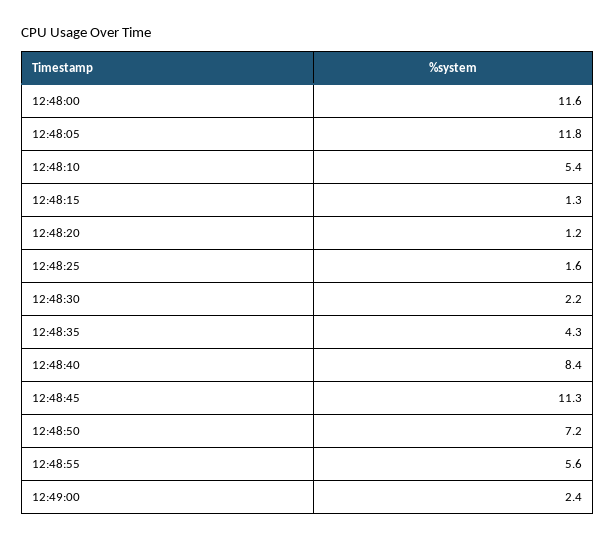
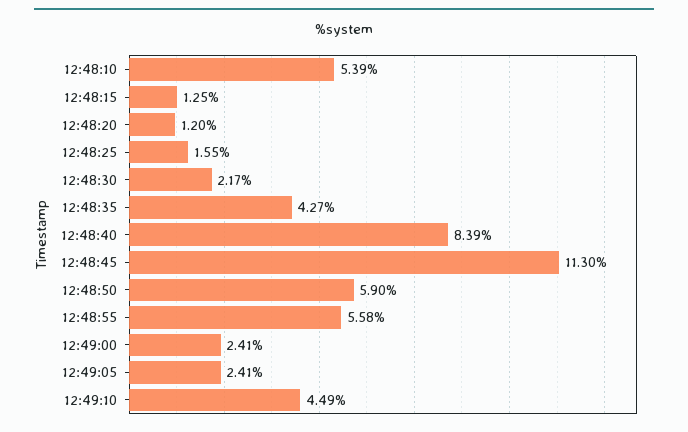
12:48:00: 11.6 -> none
12:48:05: 11.8 -> none
12:48:50: 7.2 -> 5.9
12:49:05: none -> 2.41
12:49:10: none -> 4.49

